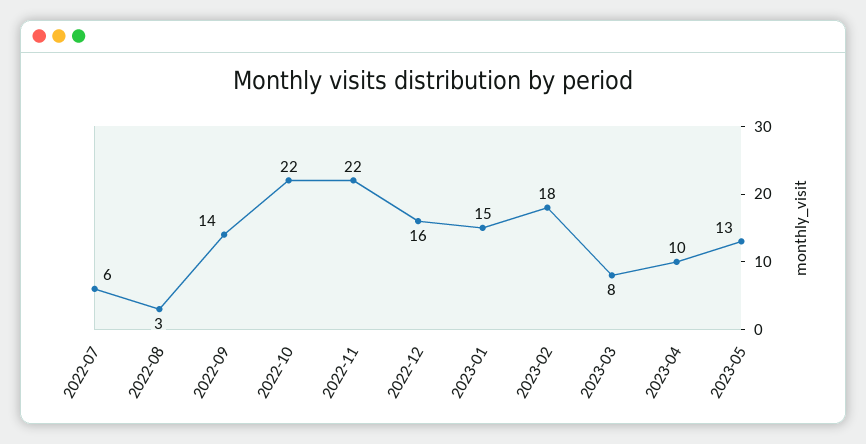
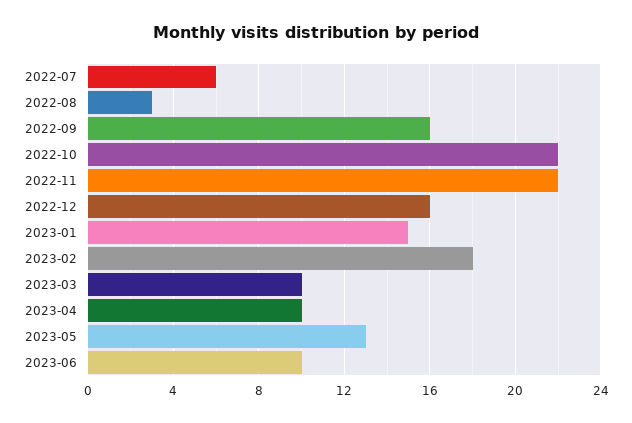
2022-09: 14 -> 16
2023-03: 8 -> 10
2023-06: none -> 10

